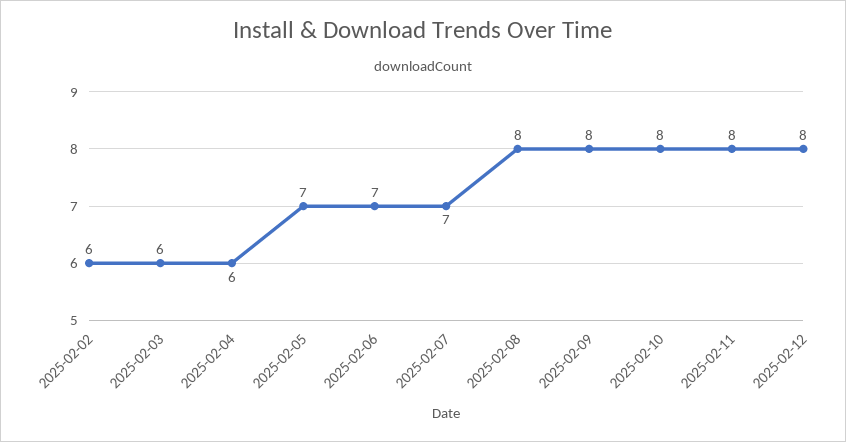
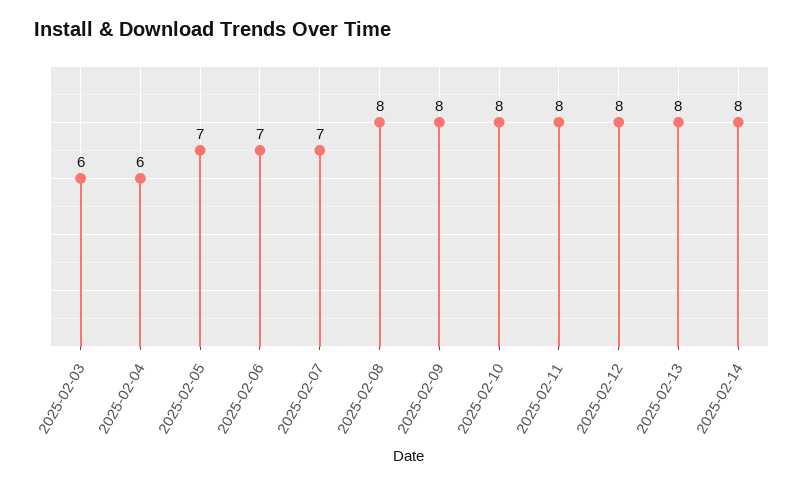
2025-02-02: 6 -> none
2025-02-13: none -> 8
2025-02-14: none -> 8

